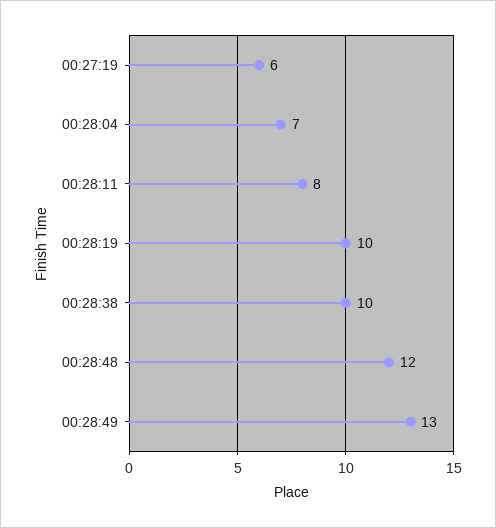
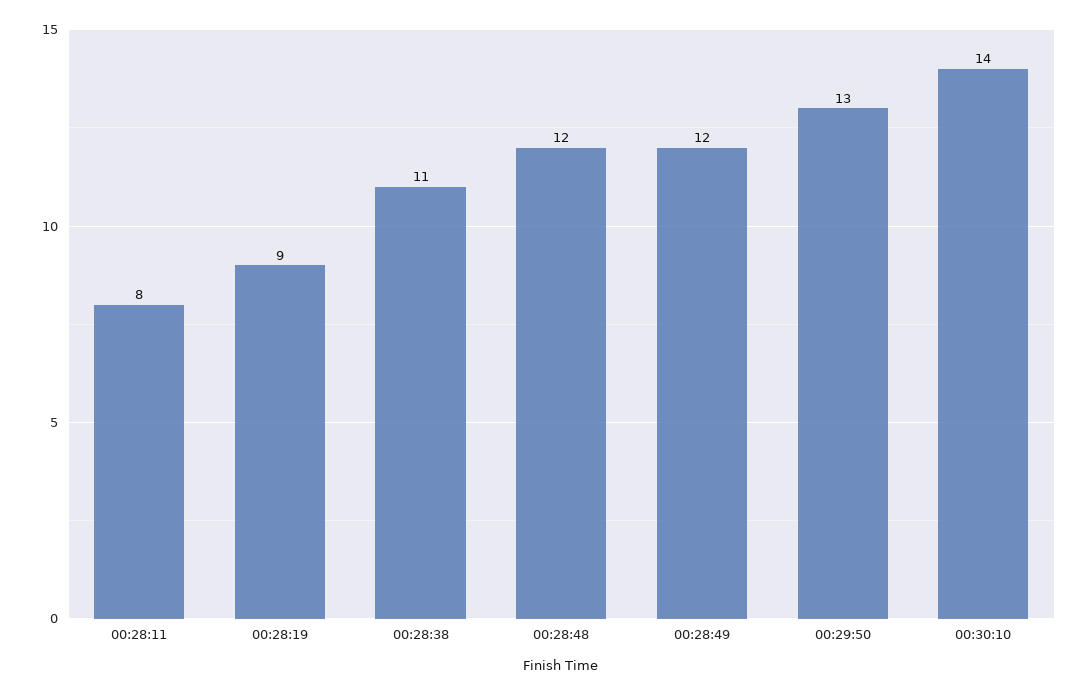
00:27:19: 6 -> none
00:28:04: 7 -> none
00:28:19: 10 -> 9
00:28:38: 10 -> 11
00:28:49: 13 -> 12
00:29:50: none -> 13
00:30:10: none -> 14

